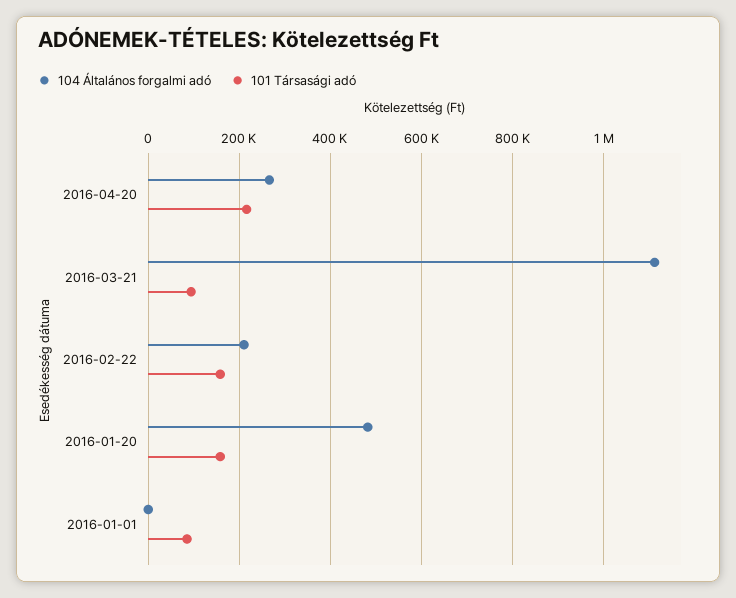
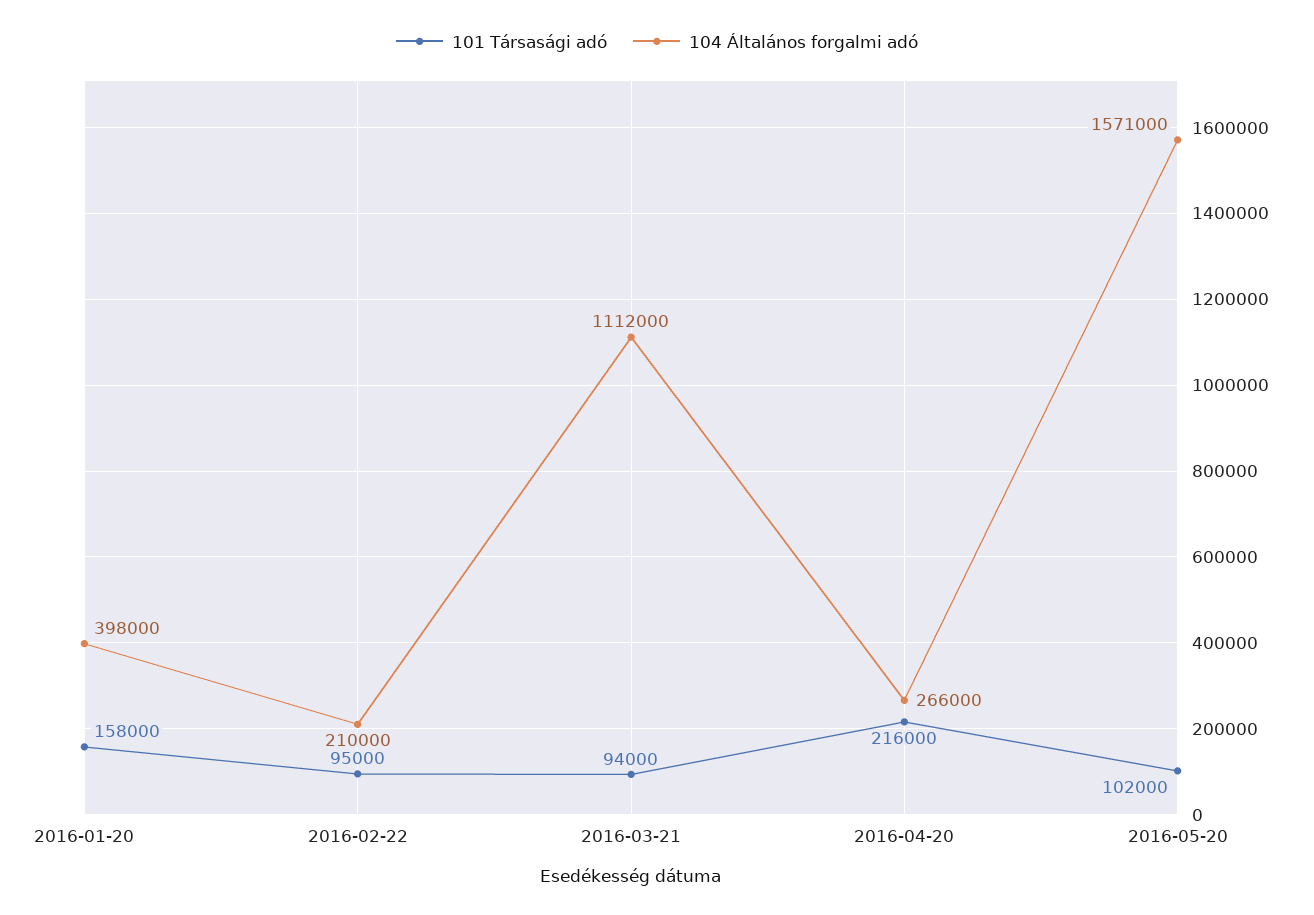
101 Társasági adó, 2016-02-22: 160000 -> 95000
104 Általános forgalmi adó, 2016-01-20: 480000 -> 398000
104 Általános forgalmi adó, 2016-01-01: 0 -> none
101 Társasági adó, 2016-01-01: 80000 -> none
101 Társasági adó, 2016-05-20: none -> 102000
104 Általános forgalmi adó, 2016-05-20: none -> 1571000

